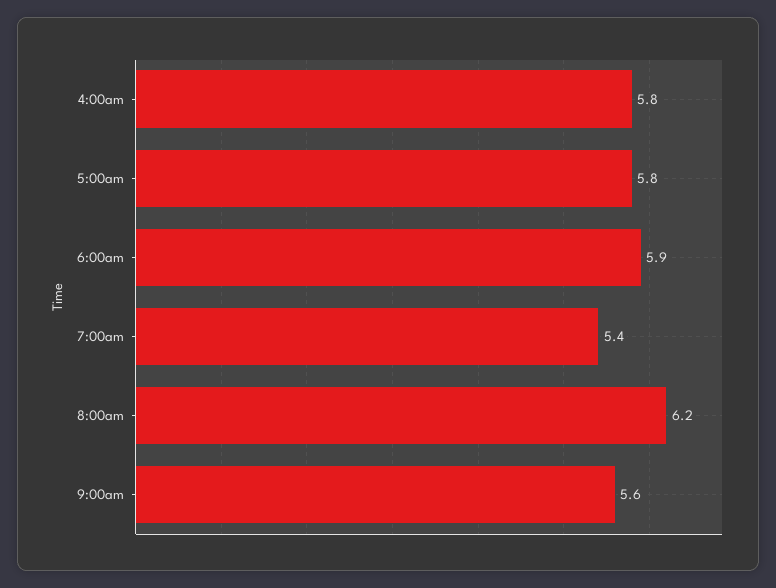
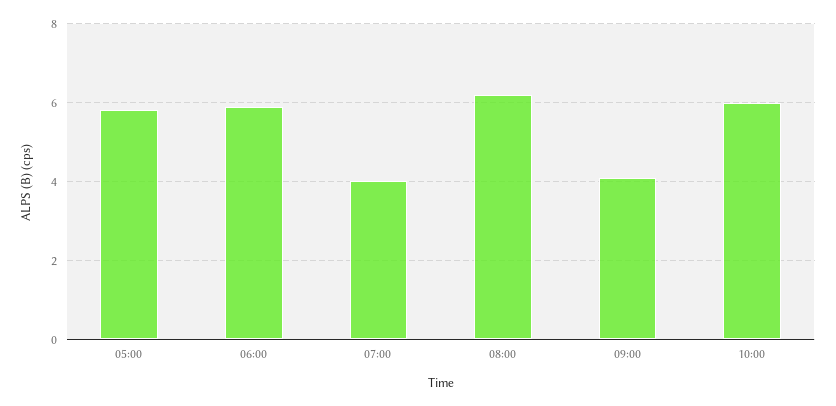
4:00am: 5.8 -> none
7:00am: 5.4 -> 4
9:00am: 5.6 -> 4
10:00: none -> 6

